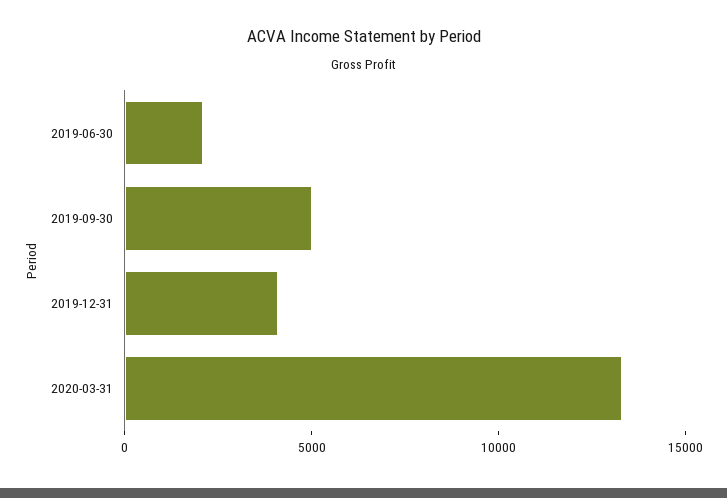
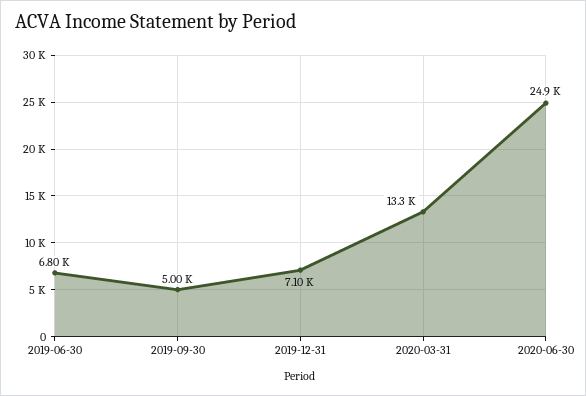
2019-06-30: 2000 -> 6800
2019-12-31: 4000 -> 7100
2020-06-30: none -> 24900

